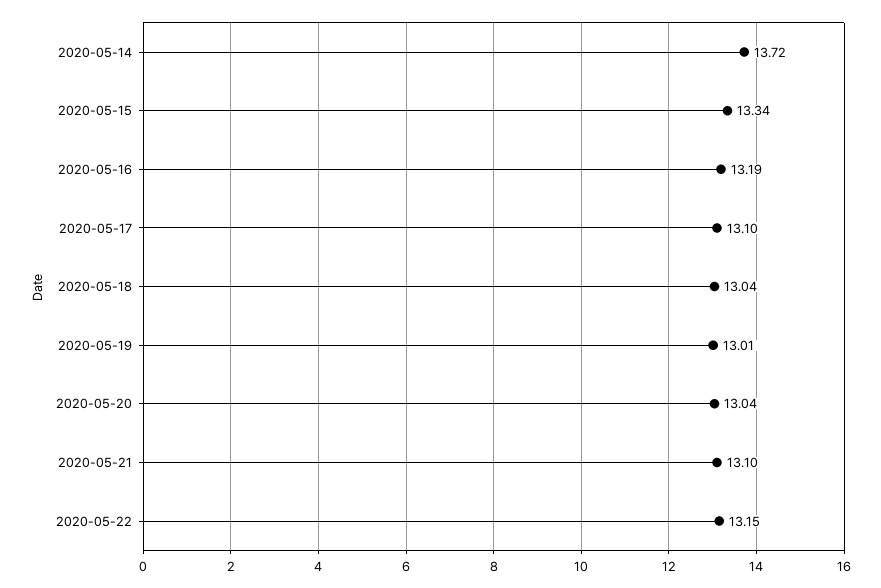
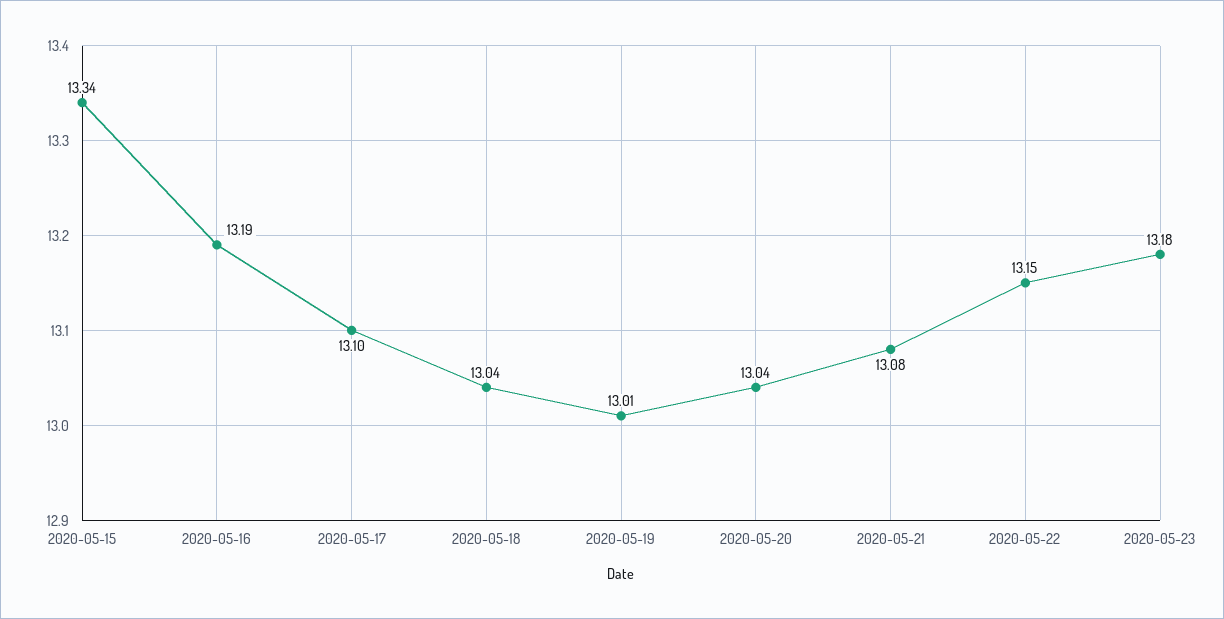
2020-05-14: 13.72 -> none
2020-05-21: 13.1 -> 13.08
2020-05-23: none -> 13.18

